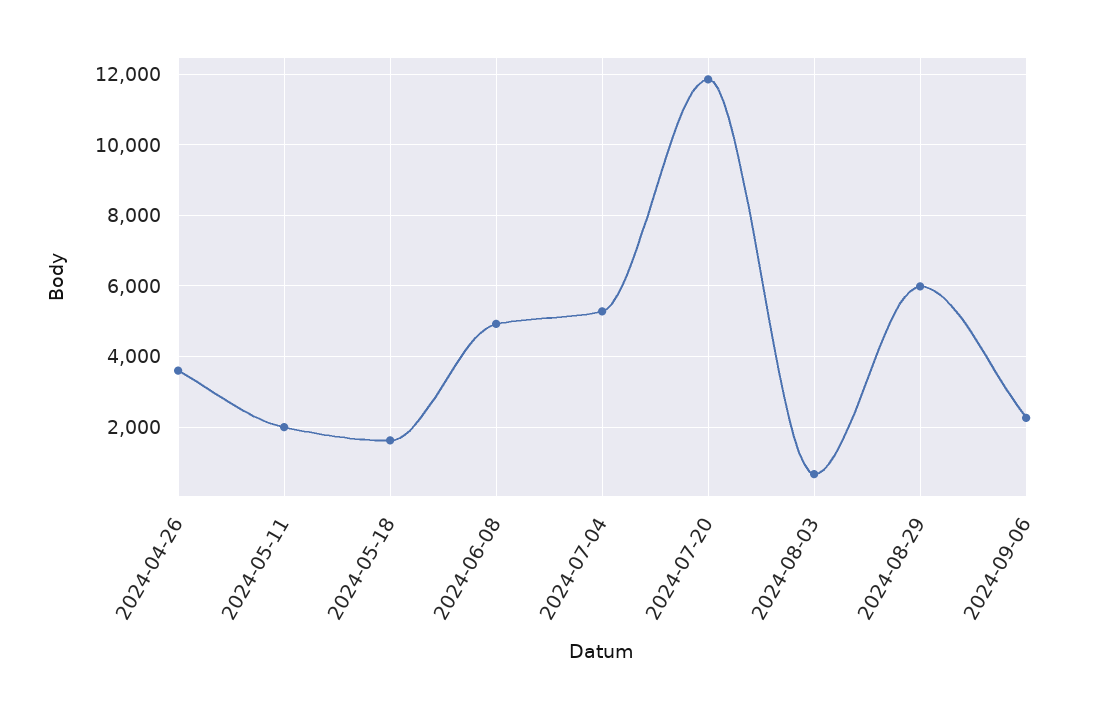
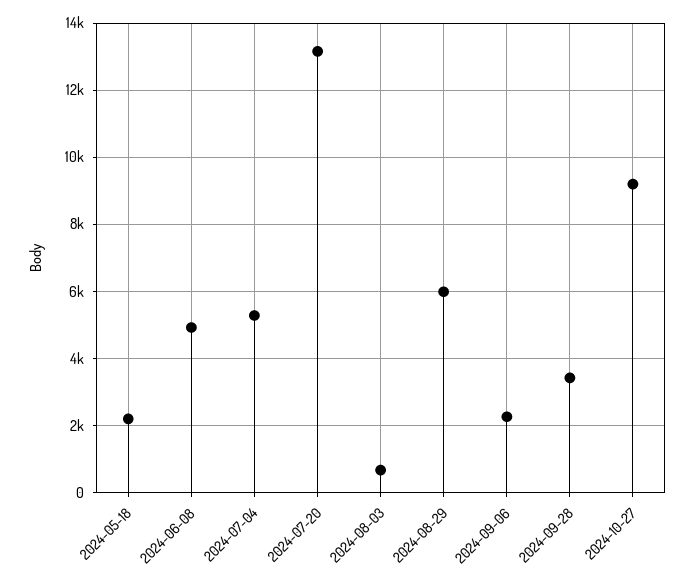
2024-04-26: 3600 -> none
2024-05-11: 2000 -> none
2024-05-18: 1600 -> 2200
2024-07-20: 11800 -> 13200
2024-09-28: none -> 3400
2024-10-27: none -> 9200

